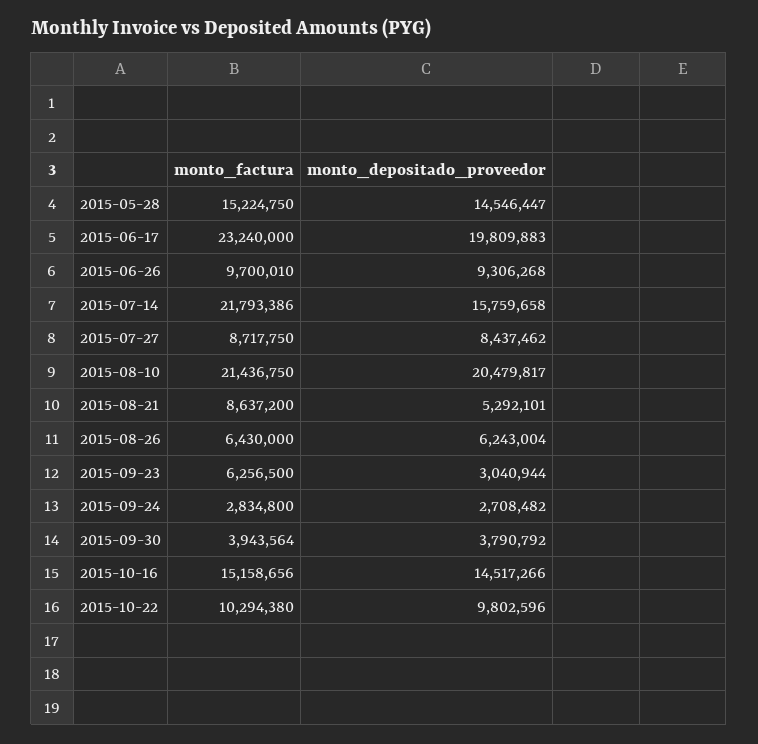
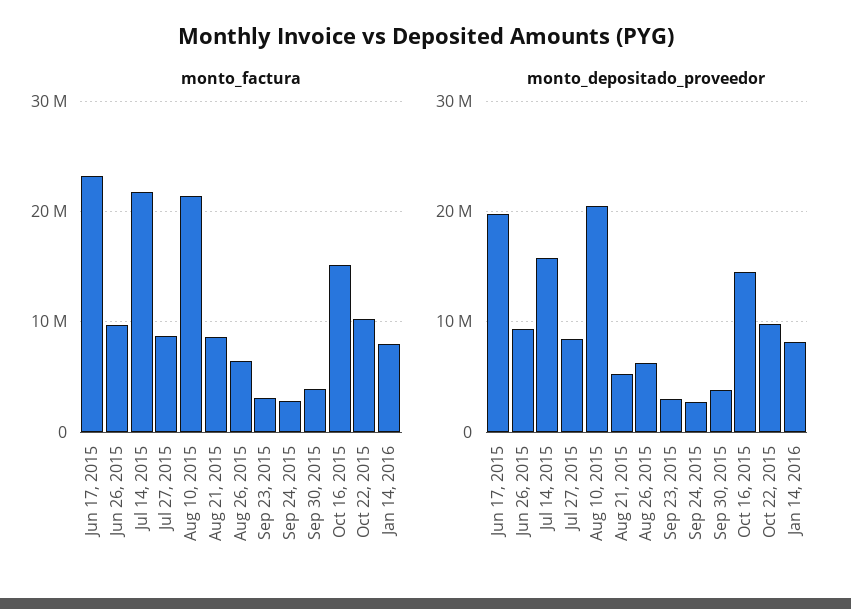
monto_factura, 2015-05-28: 15224750 -> none
monto_depositado_proveedor, 2015-05-28: 14546447 -> none
monto_factura, 2015-09-23: 6256500 -> 3000000
monto_factura, Jan 14, 2016: none -> 8000000
monto_depositado_proveedor, Jan 14, 2016: none -> 8000000

